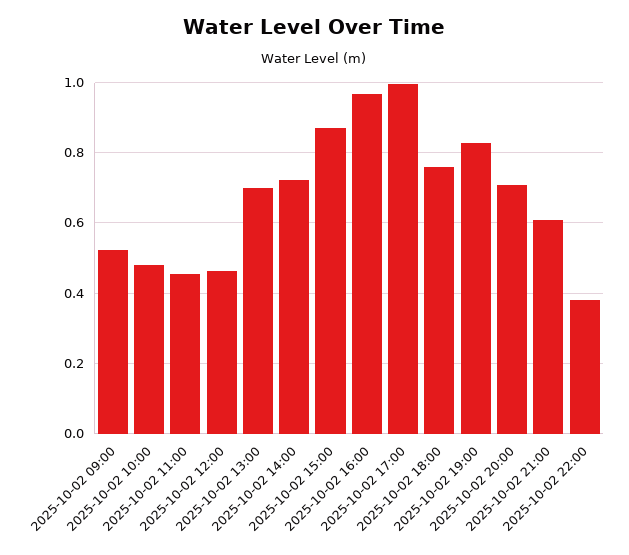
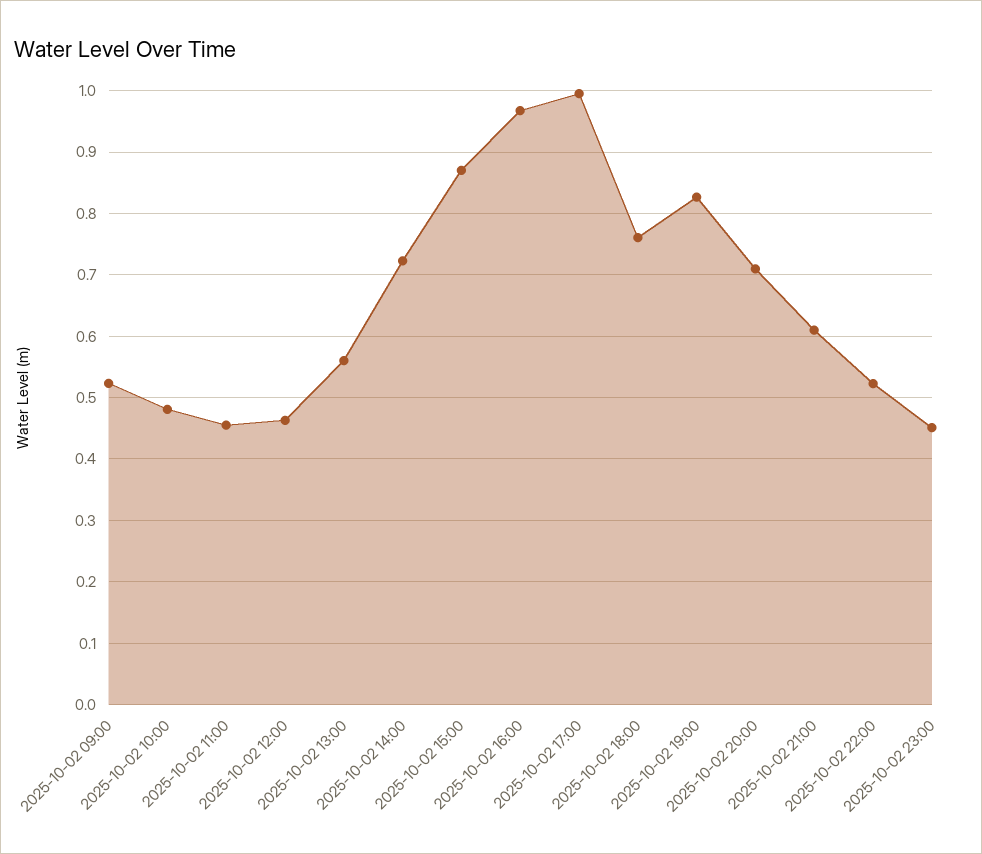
2025-10-02 13:00: 0.7 -> 0.56
2025-10-02 22:00: 0.38 -> 0.52
2025-10-02 23:00: none -> 0.45

